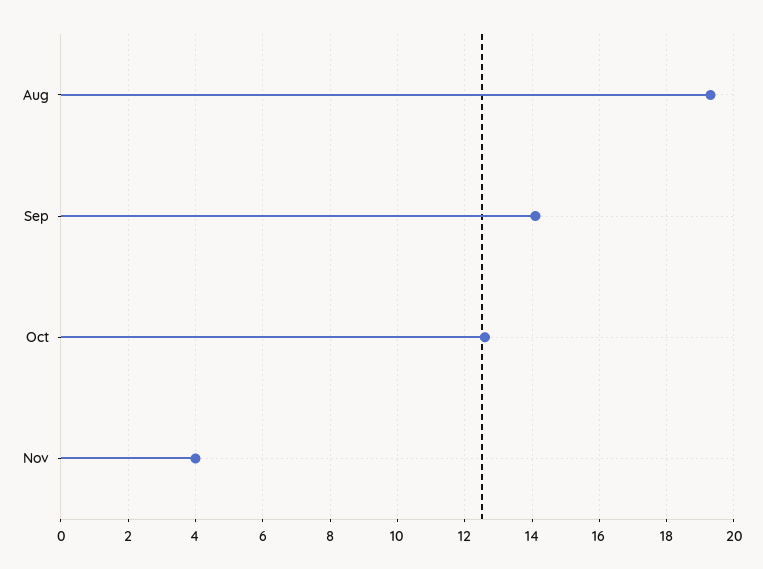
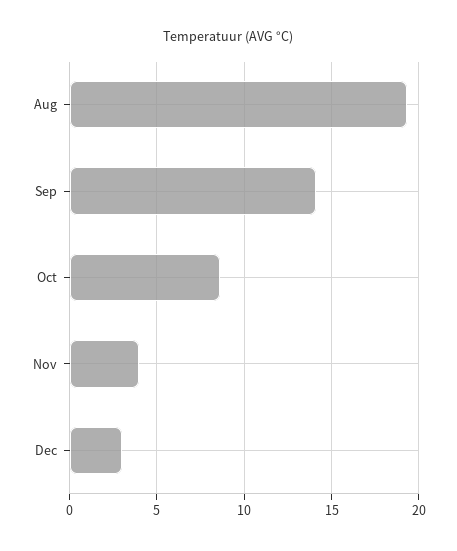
Oct: 12.5 -> 8.5
Dec: none -> 3

